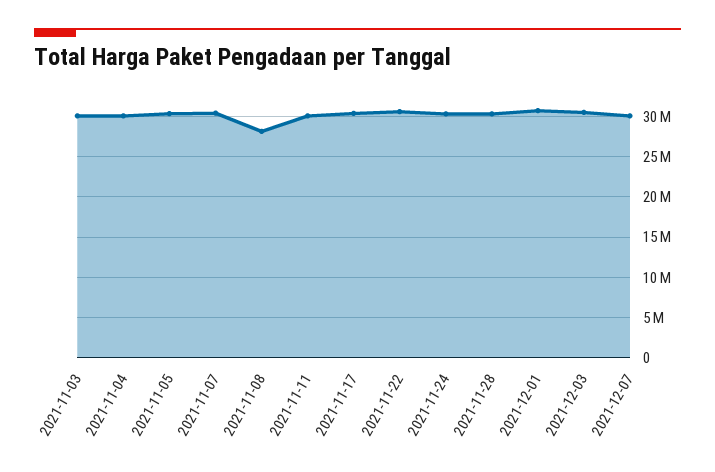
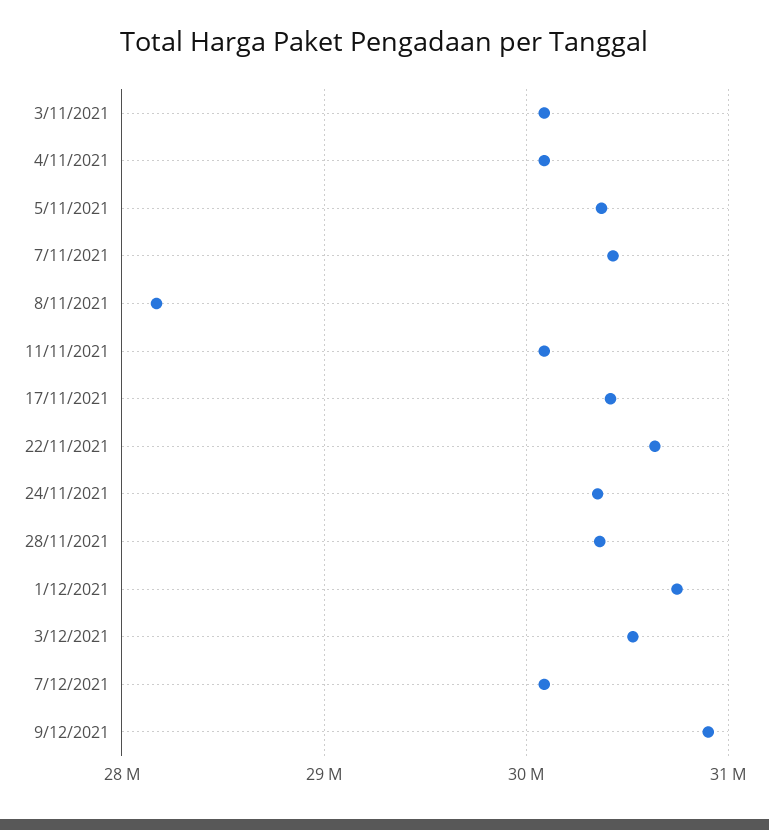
9/12/2021: none -> 30900000

